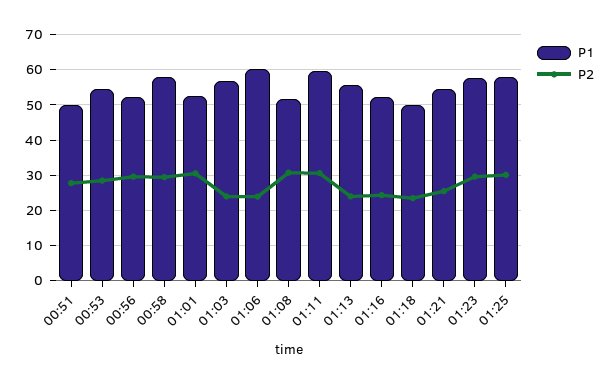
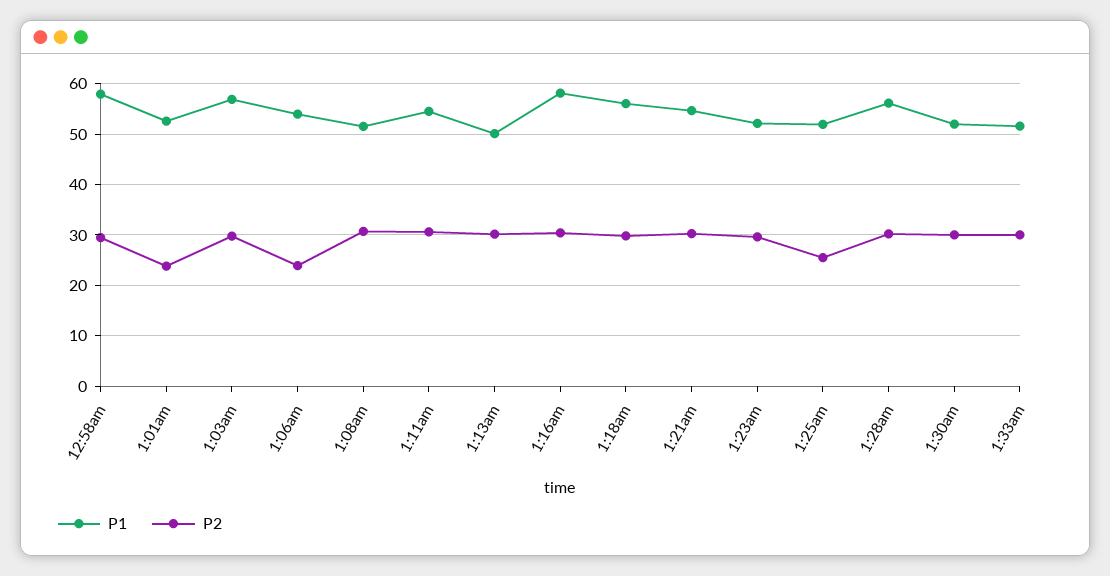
P1, 00:51: 50 -> none
P2, 00:51: 28 -> none
P1, 00:53: 54 -> none
P2, 00:53: 28 -> none
P1, 00:56: 52 -> none
P2, 00:56: 30 -> none
P2, 01:01: 30 -> 24
P2, 01:03: 24 -> 30
P1, 01:06: 60 -> 54
P1, 01:11: 60 -> 54
P1, 01:13: 56 -> 50
P2, 01:13: 24 -> 30
P1, 01:16: 52 -> 58
P2, 01:16: 24 -> 30
P1, 01:18: 50 -> 56
P2, 01:18: 24 -> 30
P2, 01:21: 26 -> 30
P1, 01:23: 58 -> 52
P1, 01:25: 58 -> 52
P2, 01:25: 30 -> 26
P1, 1:28am: none -> 56
P2, 1:28am: none -> 30
P1, 1:30am: none -> 52
P2, 1:30am: none -> 30
P1, 1:33am: none -> 52
P2, 1:33am: none -> 30

